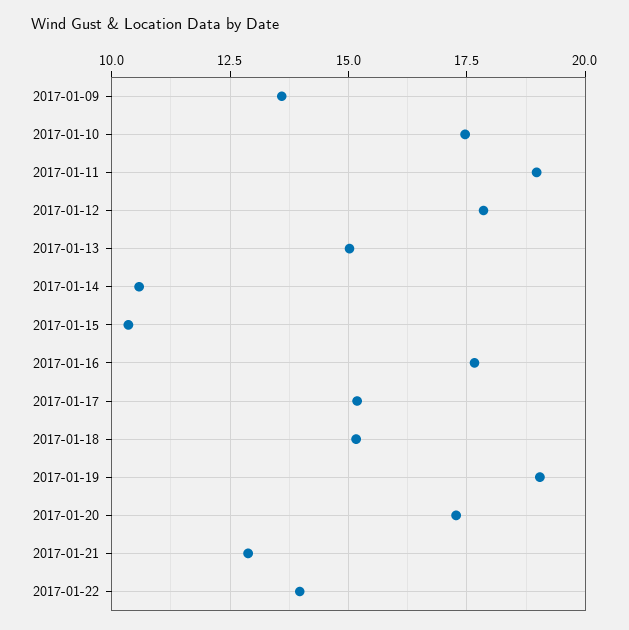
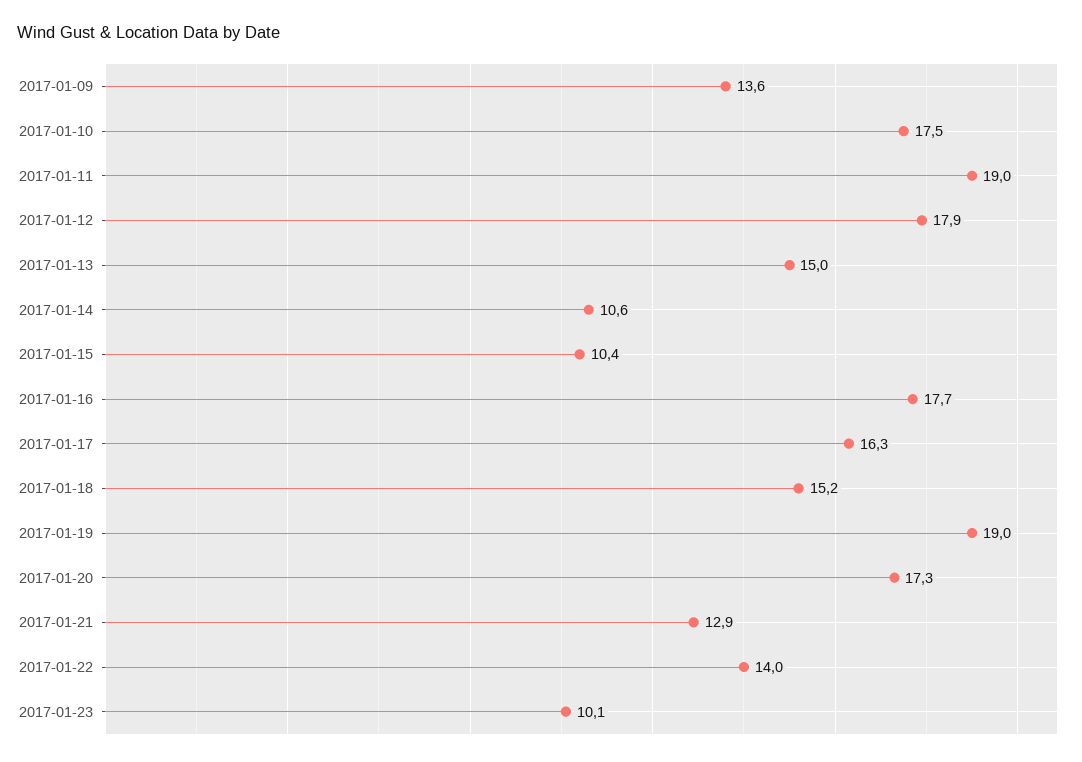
2017-01-17: 15.25 -> 16.3
2017-01-23: none -> 10.1

